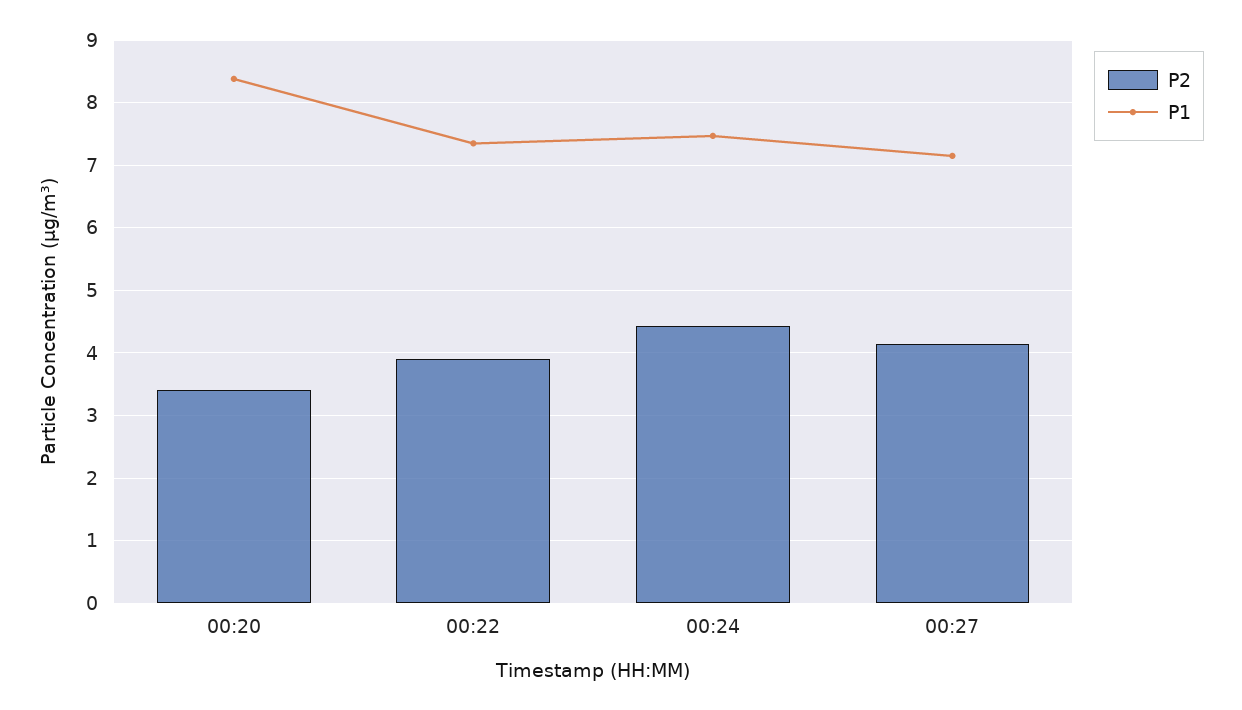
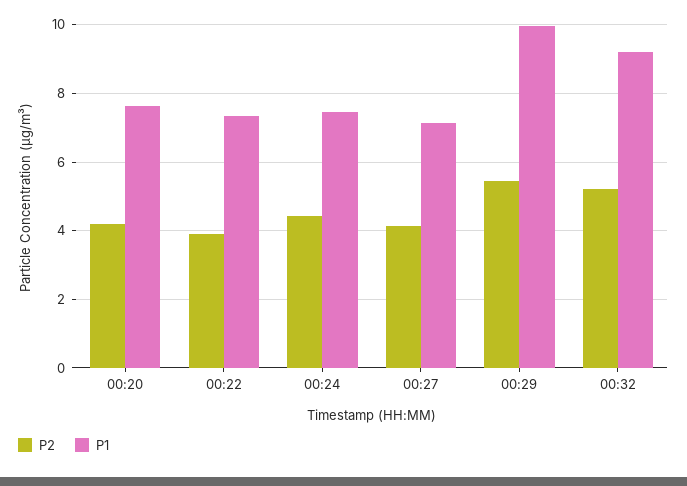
P2, 00:20: 3.4 -> 4.2
P1, 00:20: 8.4 -> 7.6
P2, 00:29: none -> 5.4
P1, 00:29: none -> 10
P2, 00:32: none -> 5.2
P1, 00:32: none -> 9.2

